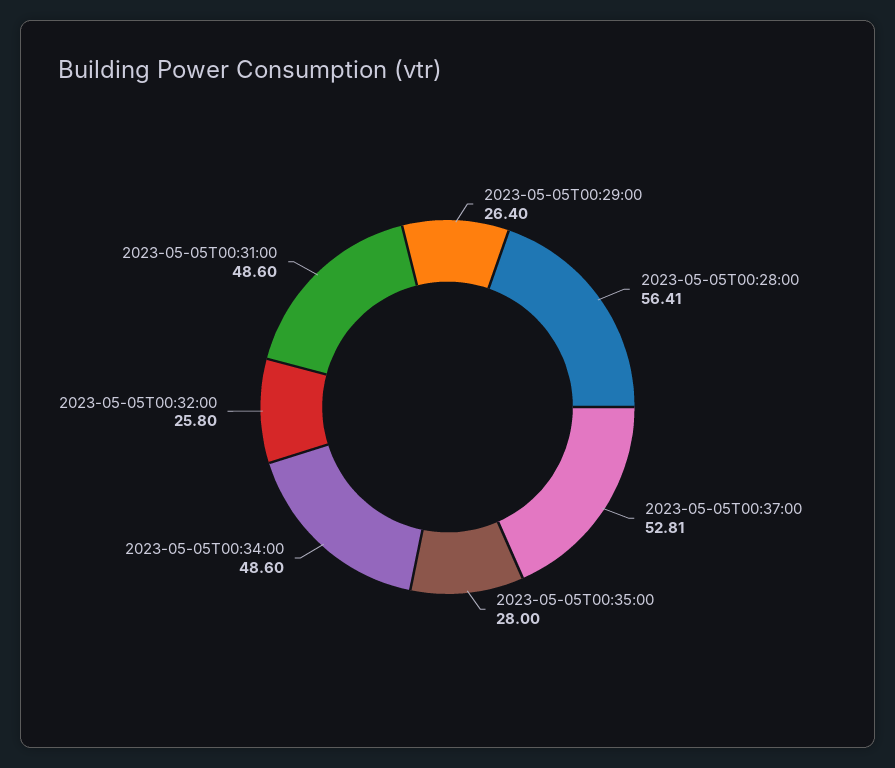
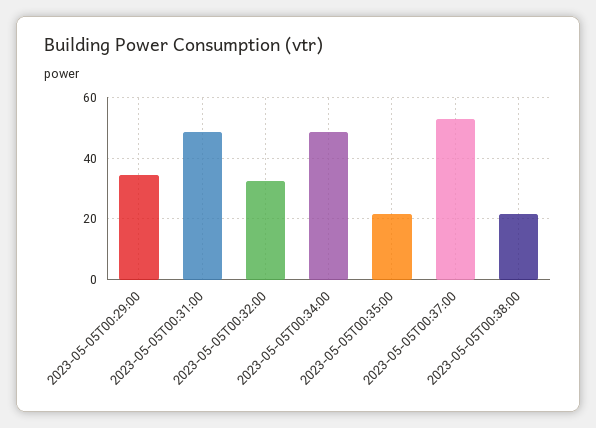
2023-05-05T00:29:00: 26.4 -> 34
2023-05-05T00:28:00: 56.41 -> none
2023-05-05T00:35:00: 28 -> 22
2023-05-05T00:32:00: 25.8 -> 32
2023-05-05T00:38:00: none -> 22

